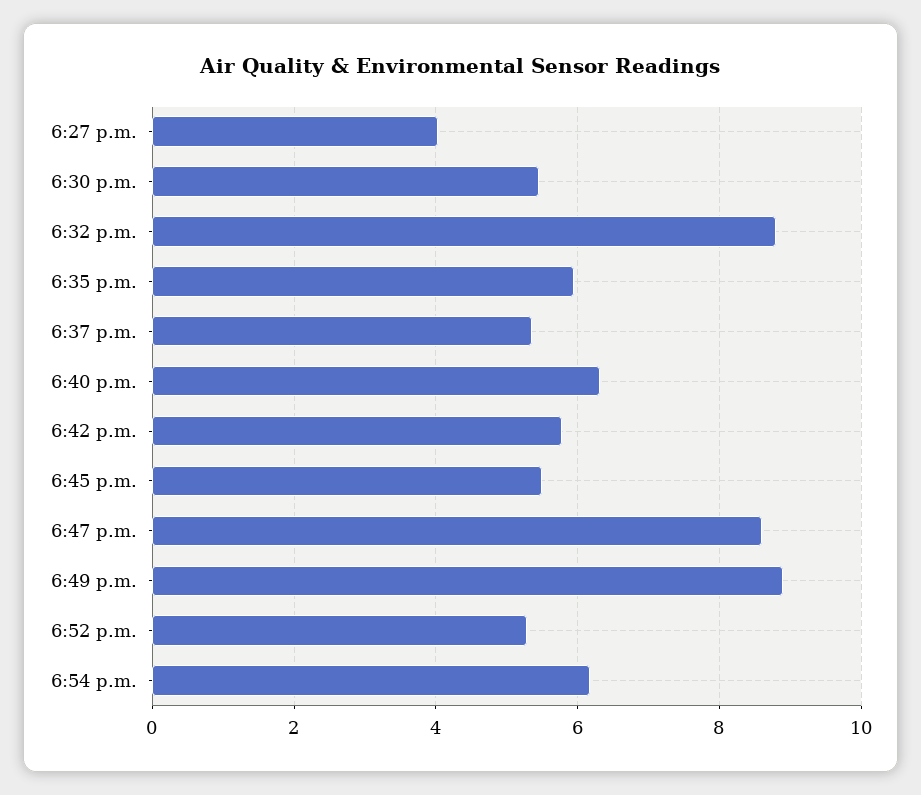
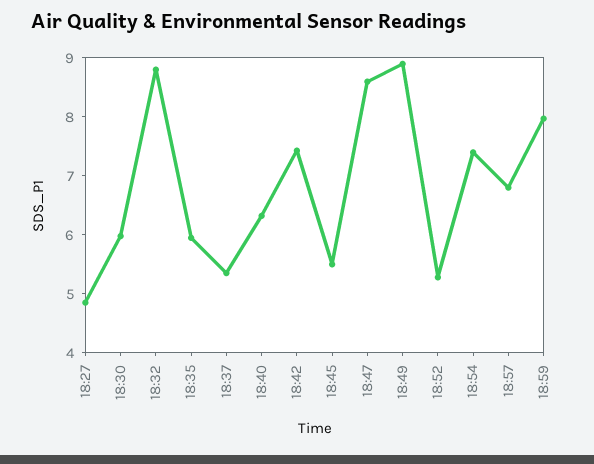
6:27 p.m.: 4 -> 4.8
6:30 p.m.: 5.4 -> 6
6:42 p.m.: 5.8 -> 7.4
6:54 p.m.: 6.2 -> 7.4
18:57: none -> 6.8
18:59: none -> 8

